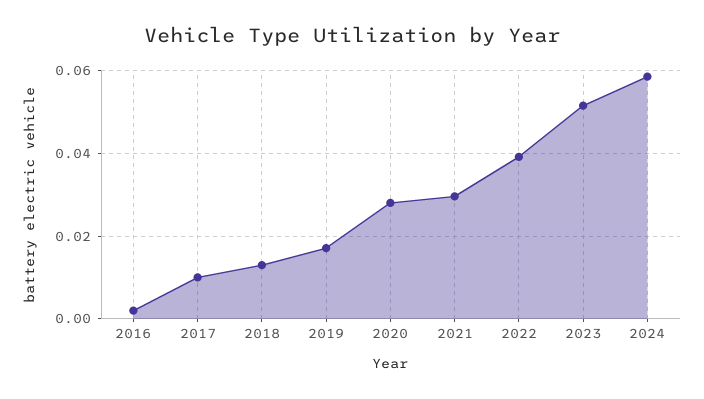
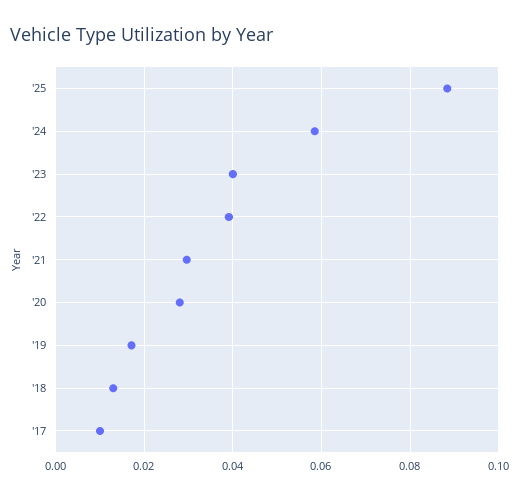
2016: 0.002 -> none
2023: 0.052 -> 0.04
'25: none -> 0.088

